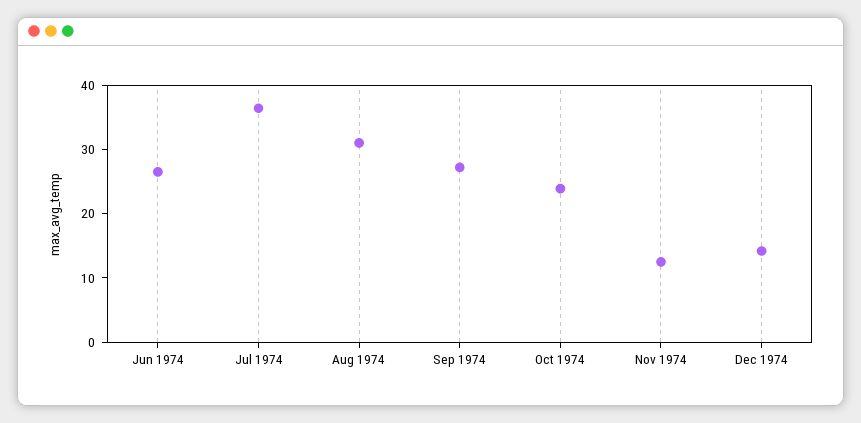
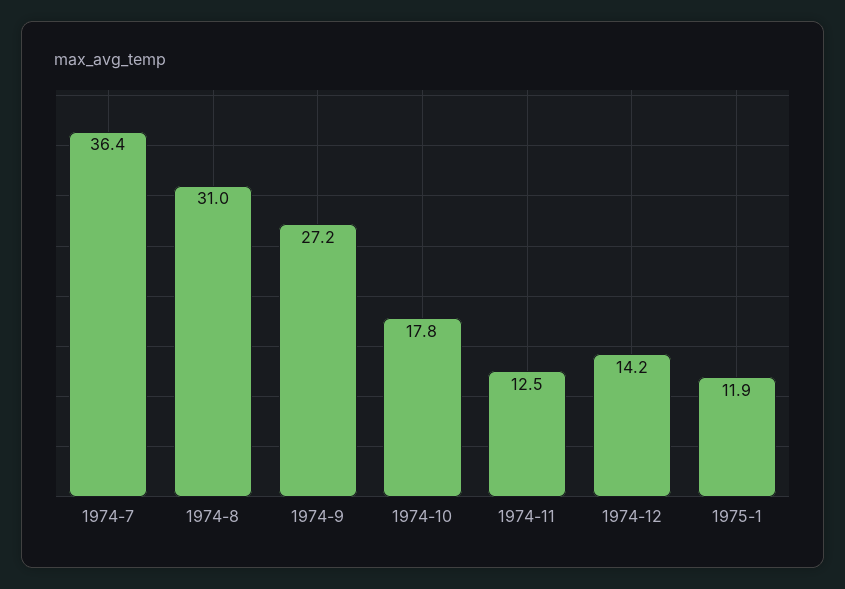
Jun 1974: 26 -> none
Oct 1974: 24 -> 17.8
1975-1: none -> 11.9

